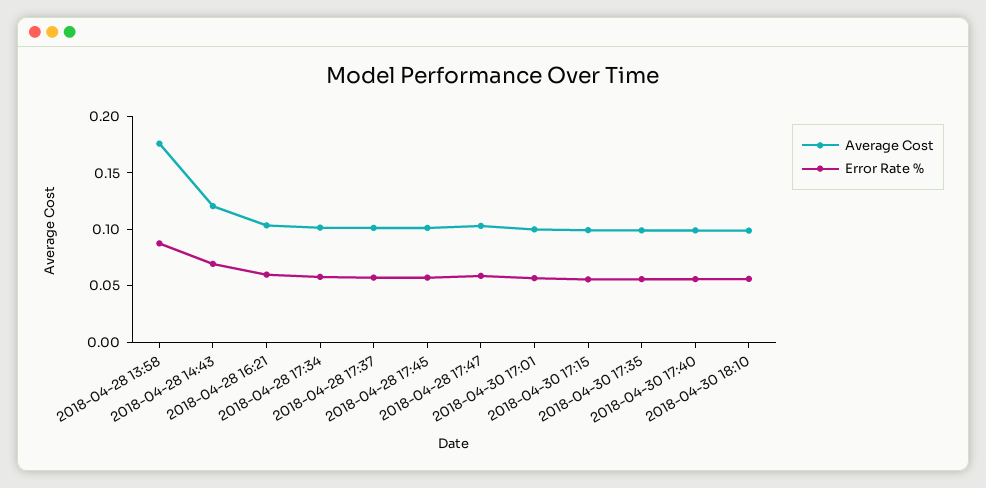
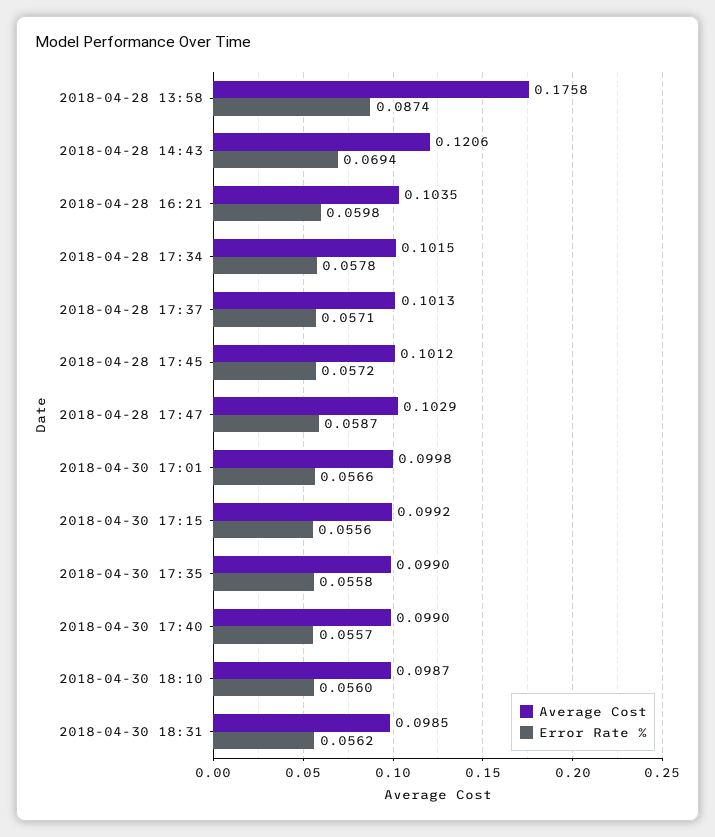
Average Cost, 2018-04-30 18:31: none -> 0.0985
Error Rate %, 2018-04-30 18:31: none -> 0.0562

